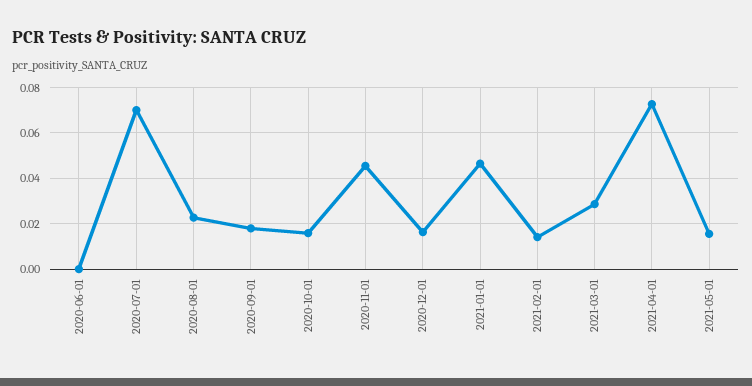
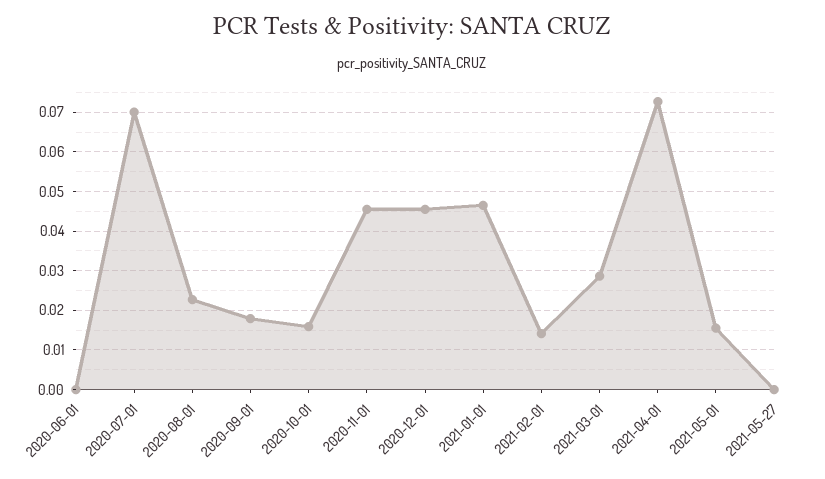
2020-12-01: 0.015 -> 0.046
2021-05-27: none -> 0

